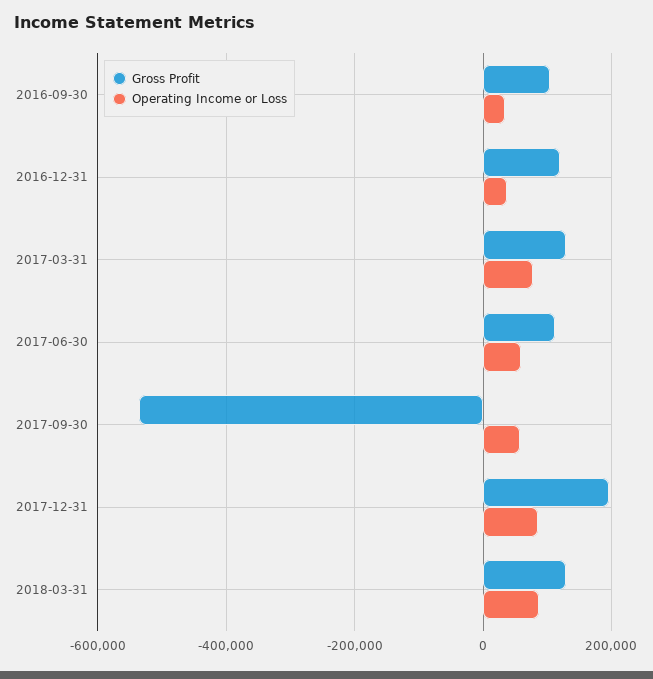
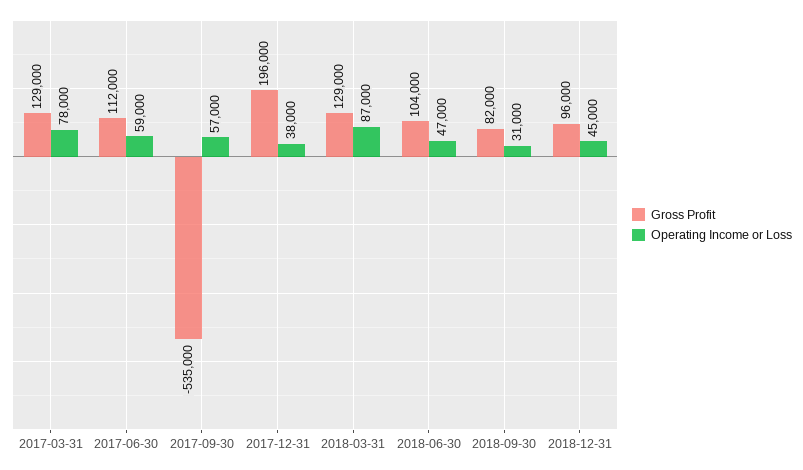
Gross Profit, 2016-09-30: 100000 -> none
Operating Income or Loss, 2016-09-30: 40000 -> none
Gross Profit, 2016-12-31: 120000 -> none
Operating Income or Loss, 2016-12-31: 40000 -> none
Operating Income or Loss, 2017-12-31: 80000 -> 38000
Gross Profit, 2018-06-30: none -> 104000
Operating Income or Loss, 2018-06-30: none -> 47000
Gross Profit, 2018-09-30: none -> 82000
Operating Income or Loss, 2018-09-30: none -> 31000
Gross Profit, 2018-12-31: none -> 96000
Operating Income or Loss, 2018-12-31: none -> 45000

